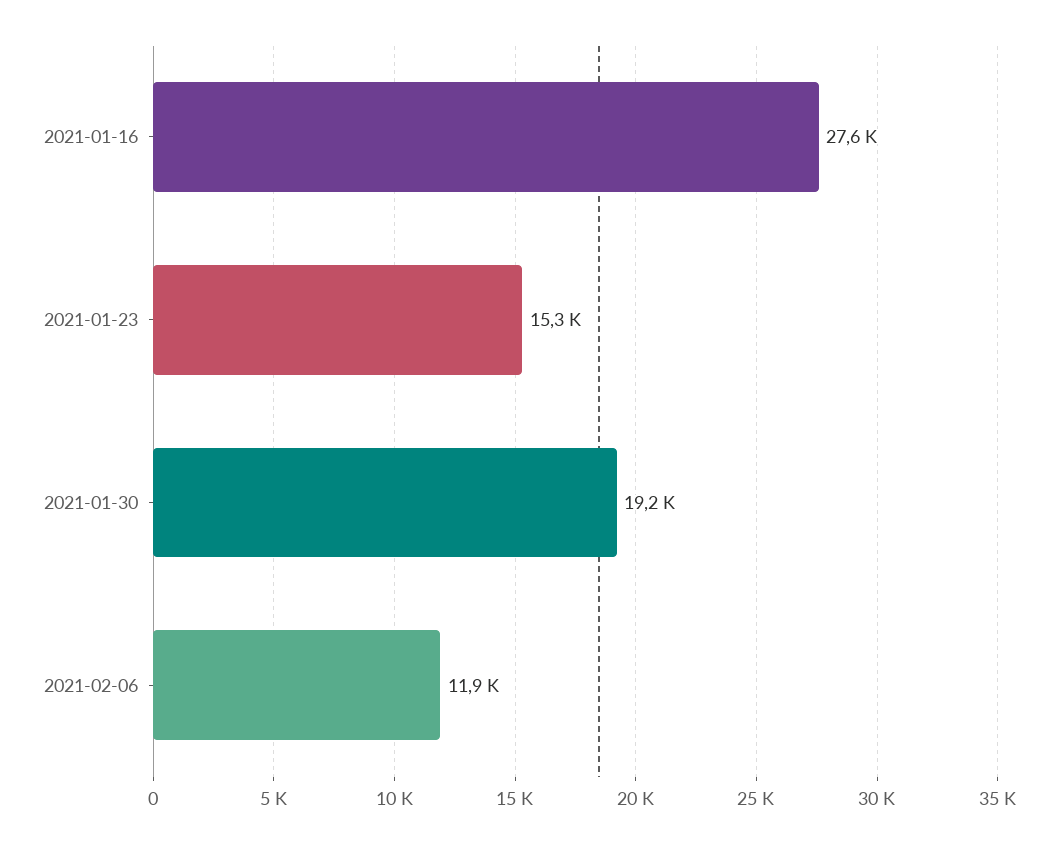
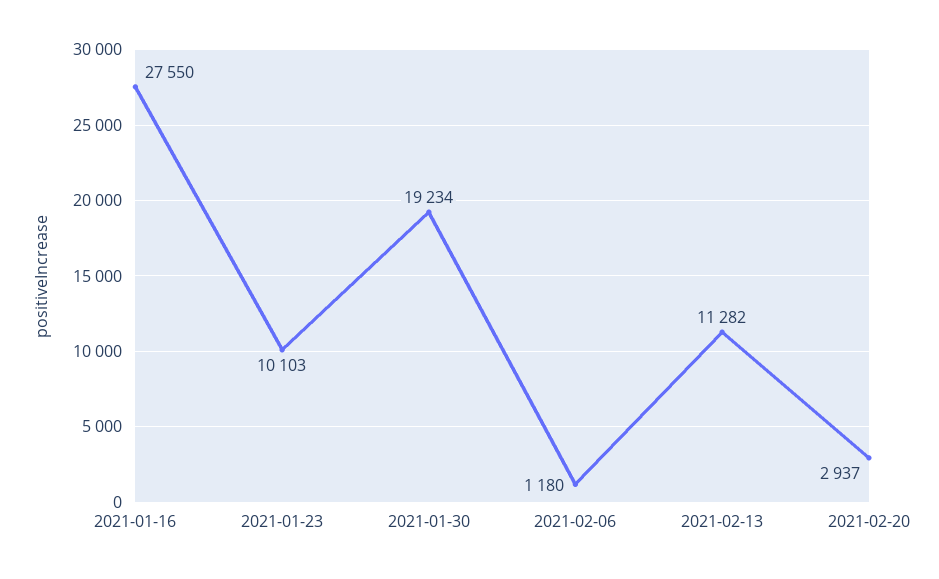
2021-01-23: 15300 -> 10103
2021-02-06: 11900 -> 1180
2021-02-13: none -> 11282
2021-02-20: none -> 2937

